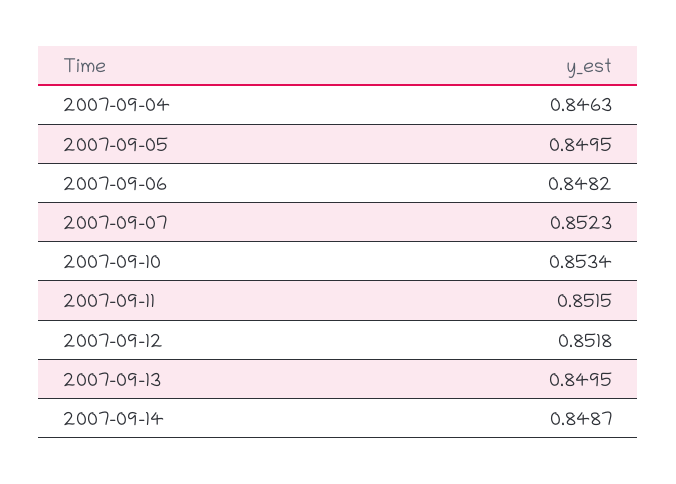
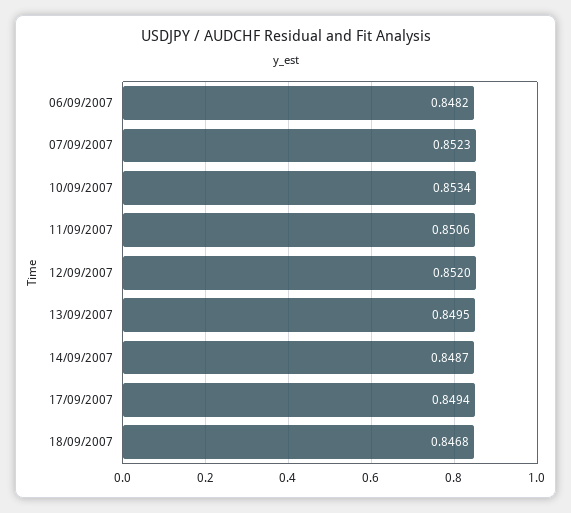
2007-09-04: 0.8463 -> none
2007-09-05: 0.8495 -> none
2007-09-11: 0.8515 -> 0.8506
2007-09-12: 0.8518 -> 0.852
17/09/2007: none -> 0.8494
18/09/2007: none -> 0.8468

